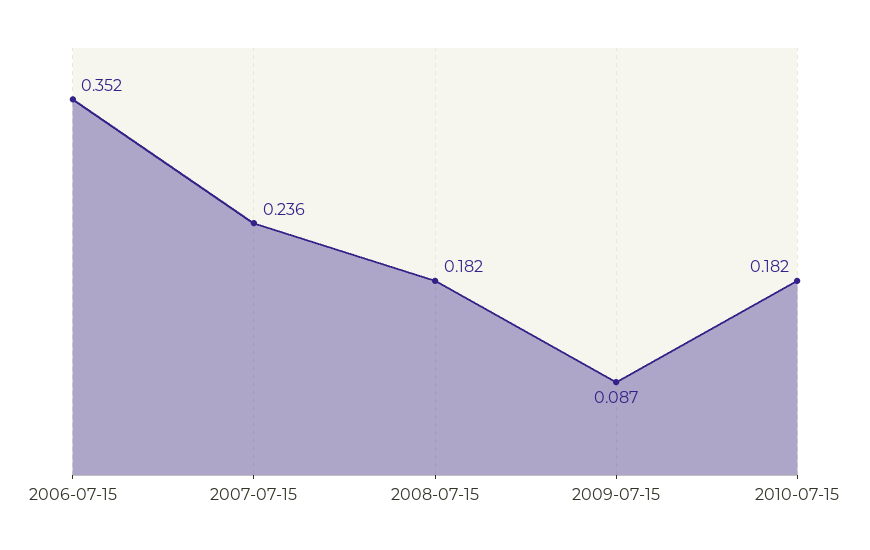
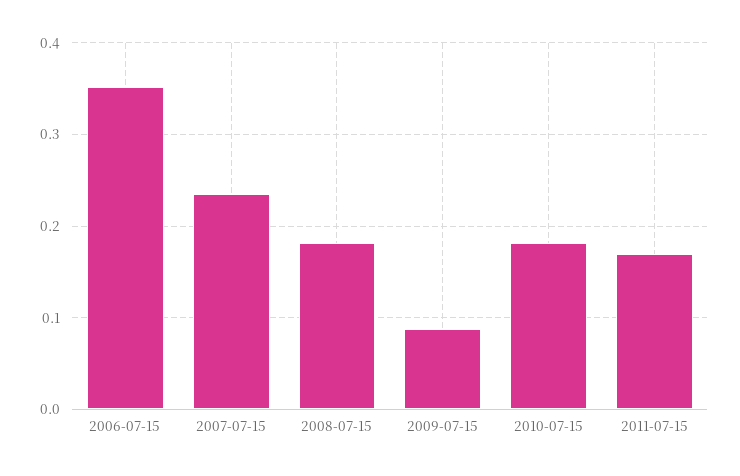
2011-07-15: none -> 0.17

